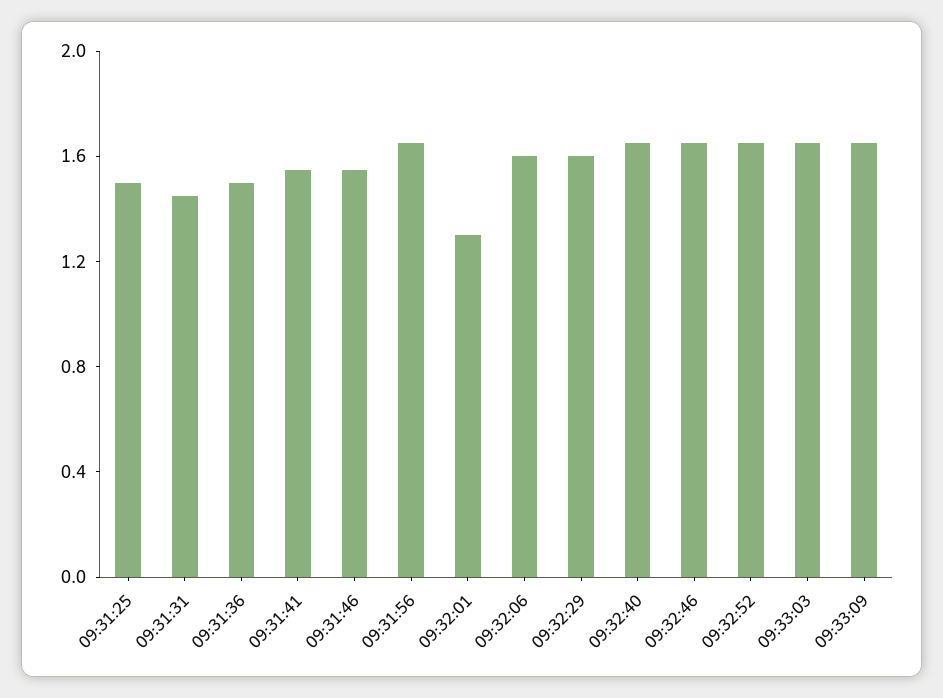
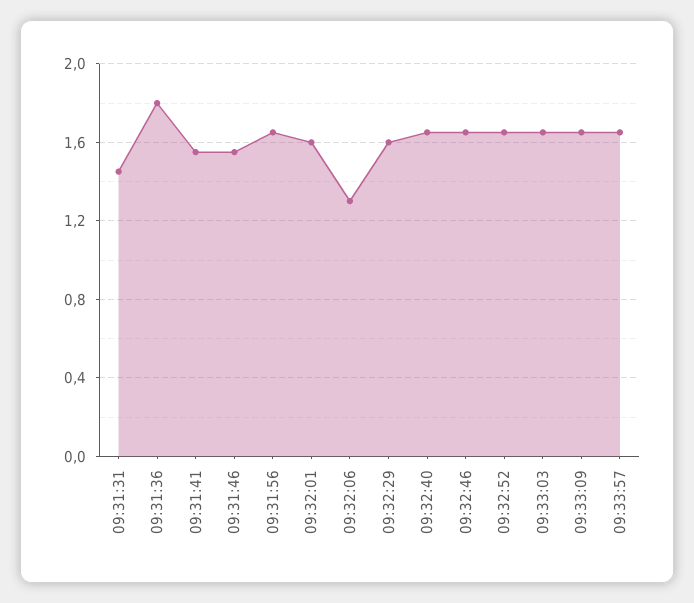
09:31:25: 1.5 -> none
09:31:36: 1.5 -> 1.8
09:32:01: 1.3 -> 1.6
09:32:06: 1.6 -> 1.3
09:33:57: none -> 1.65

